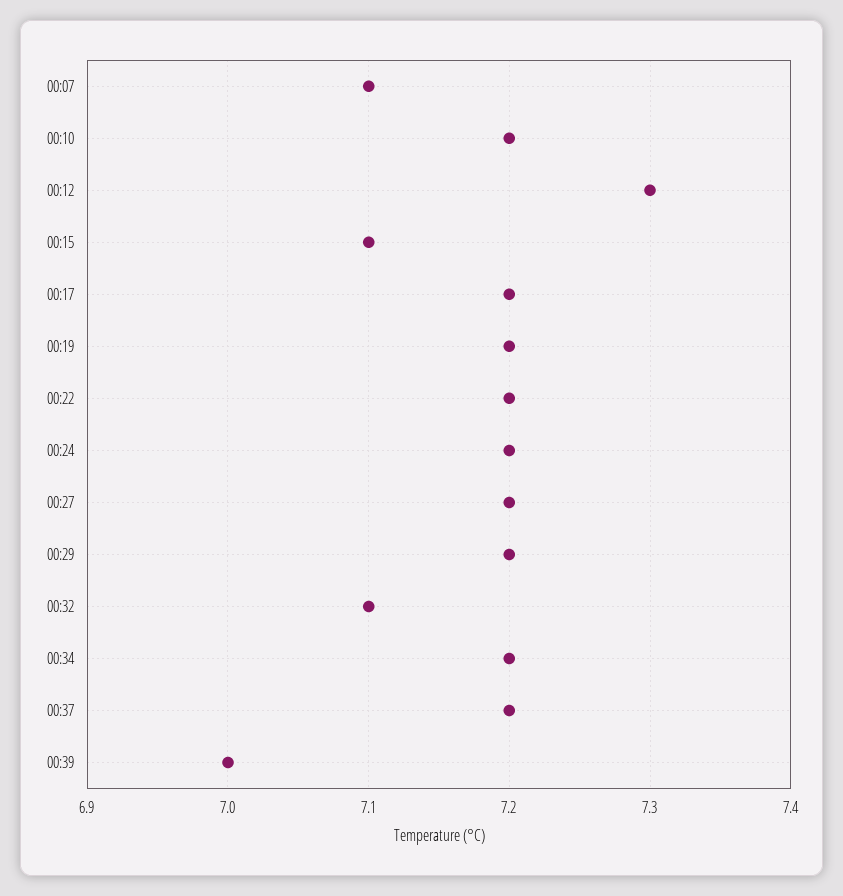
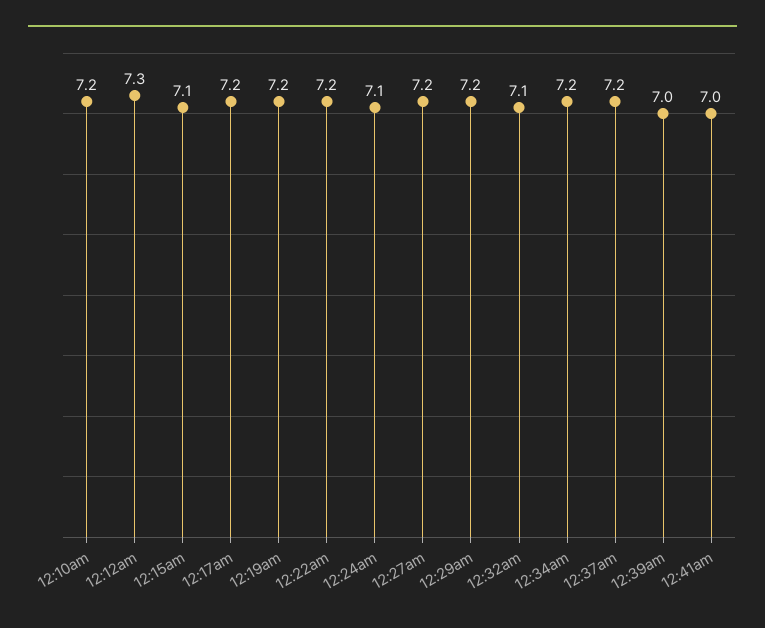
00:07: 7.1 -> none
00:24: 7.2 -> 7.1
12:41am: none -> 7

